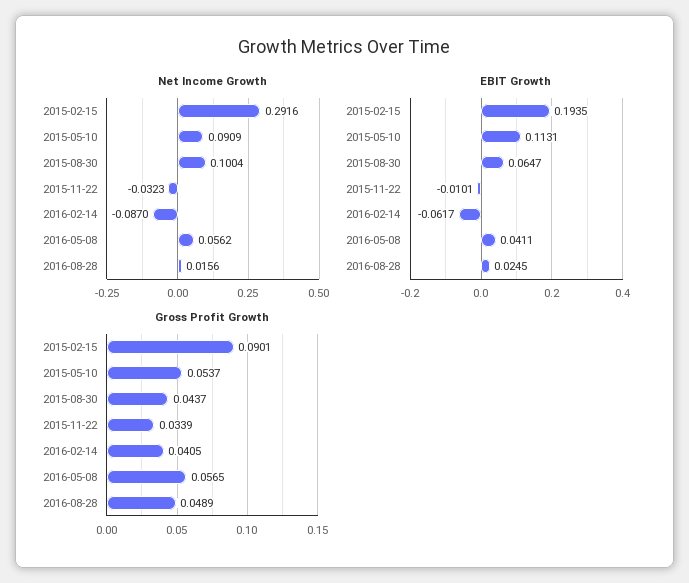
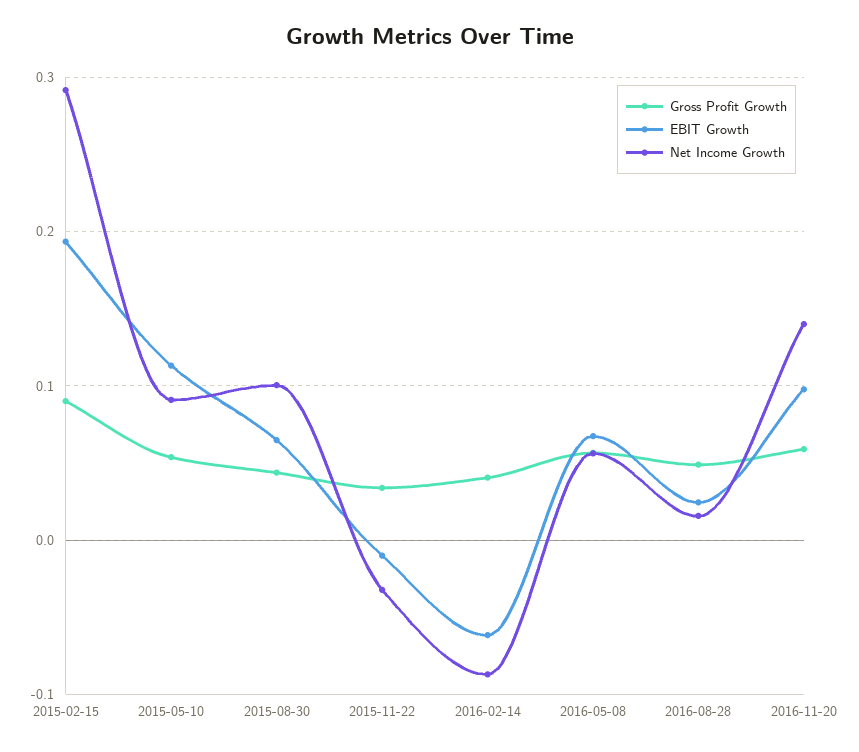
EBIT Growth, 2016-05-08: 0.0411 -> 0.07
Gross Profit Growth, 2016-11-20: none -> 0.06
EBIT Growth, 2016-11-20: none -> 0.1
Net Income Growth, 2016-11-20: none -> 0.14

